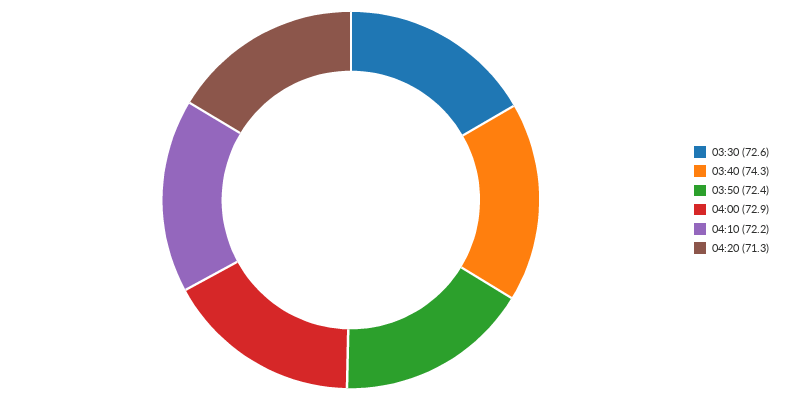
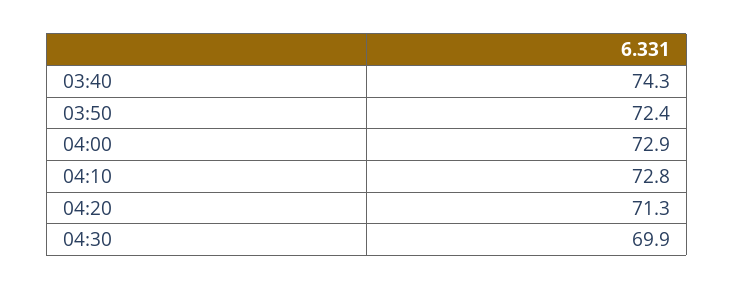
03:30: 72.6 -> none
04:10: 72.2 -> 72.8
04:30: none -> 69.9

